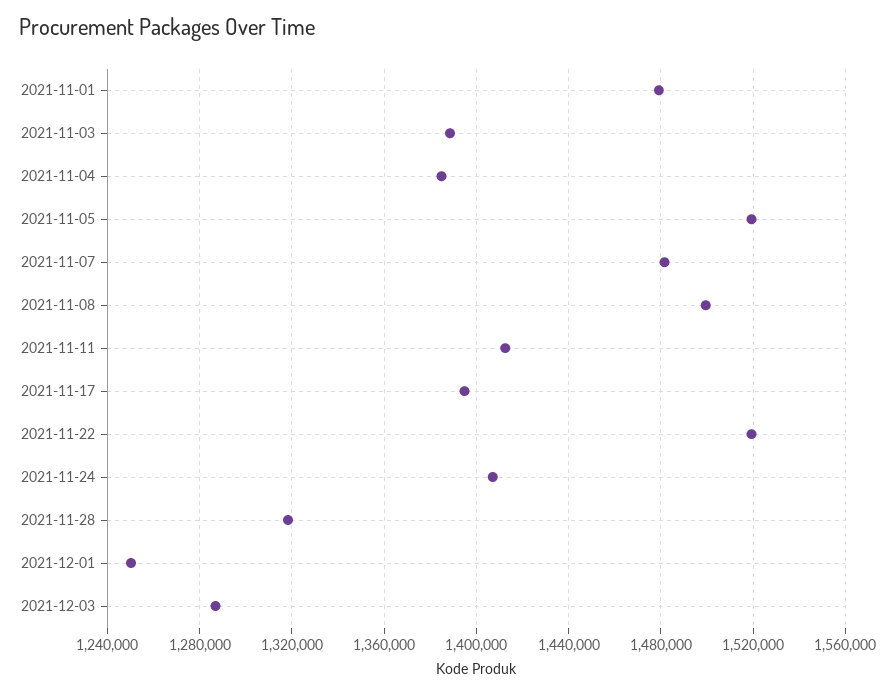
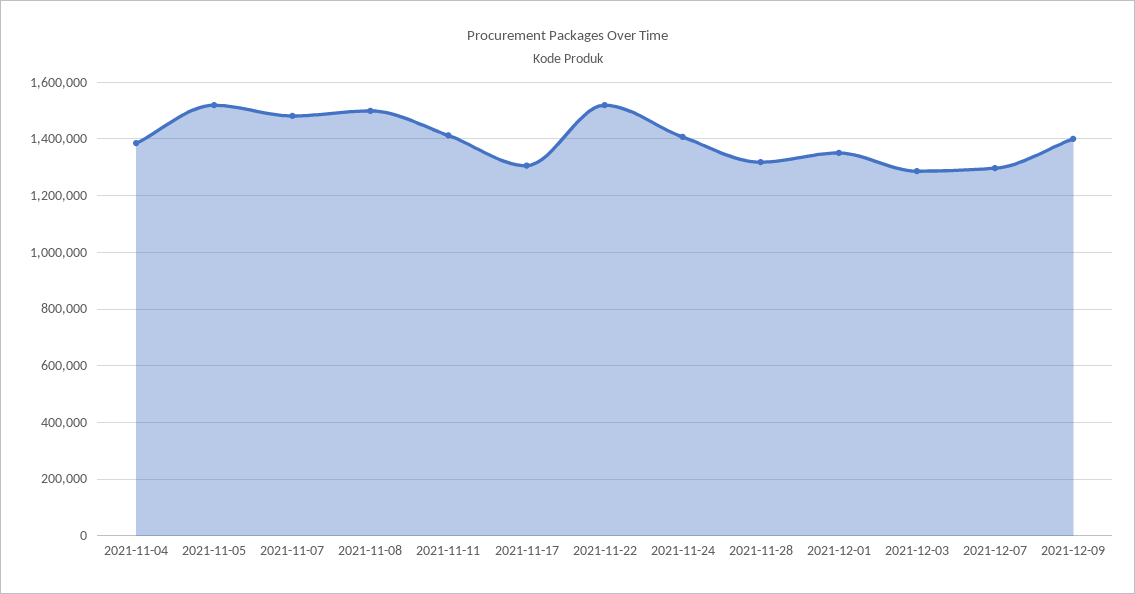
2021-11-01: 1480000 -> none
2021-11-03: 1390000 -> none
2021-11-17: 1395000 -> 1300000
2021-12-01: 1250000 -> 1350000
2021-12-07: none -> 1300000
2021-12-09: none -> 1400000

